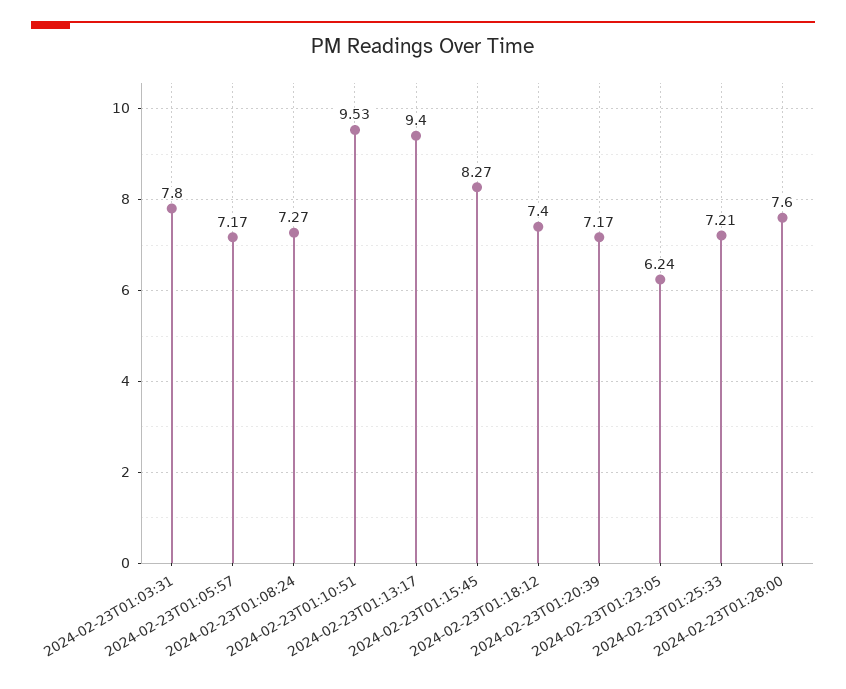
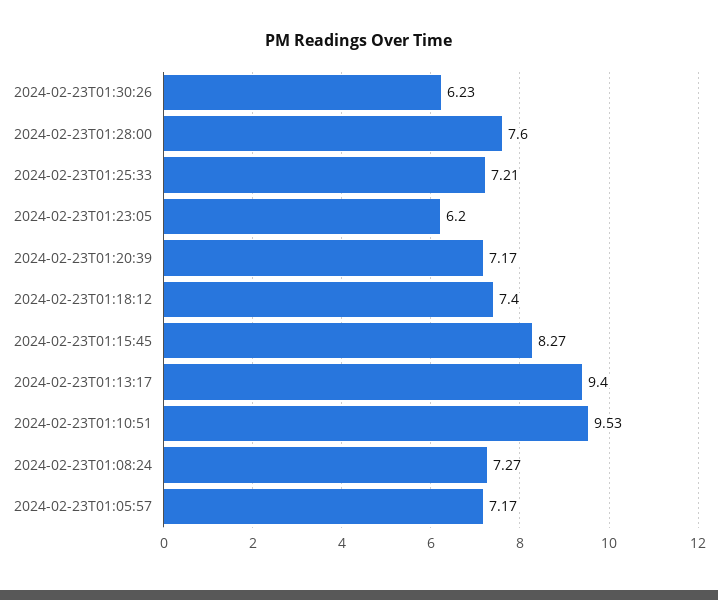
2024-02-23T01:03:31: 7.8 -> none
2024-02-23T01:23:05: 6.24 -> 6.2
2024-02-23T01:30:26: none -> 6.23

